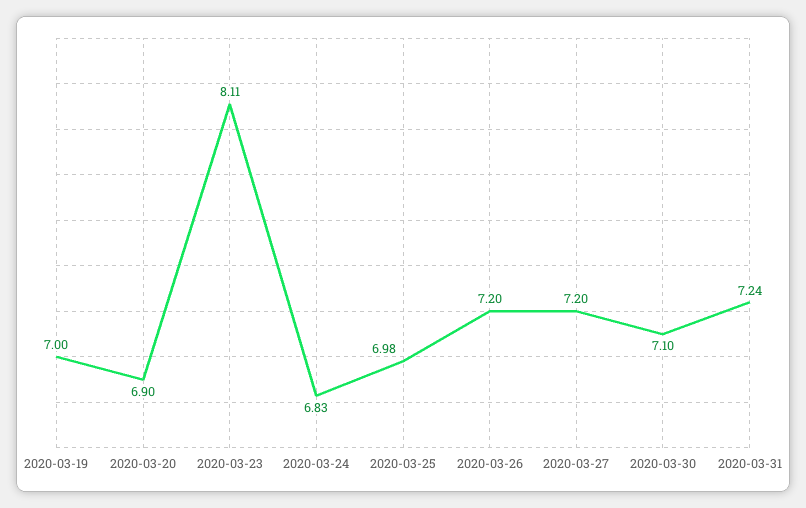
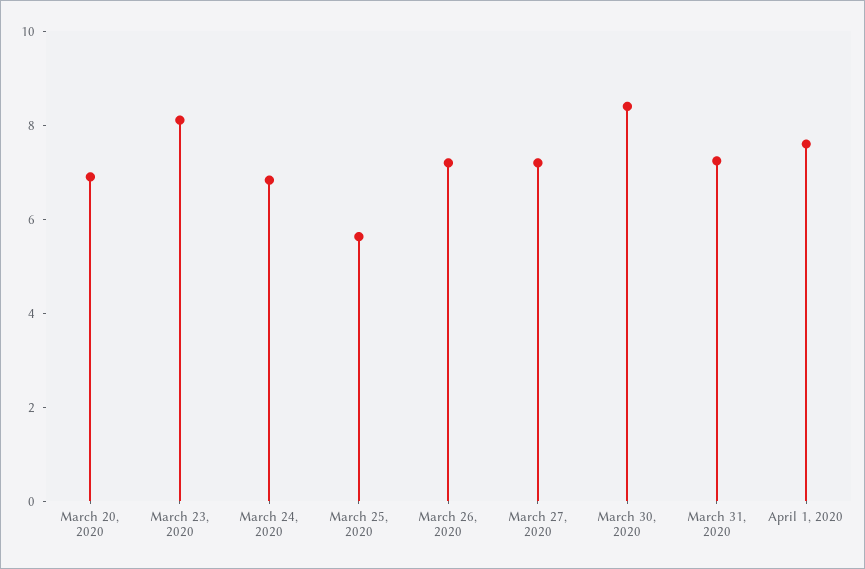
2020-03-19: 7 -> none
2020-03-25: 6.98 -> 5.5
2020-03-30: 7.1 -> 8.5
April 1, 2020: none -> 7.5

